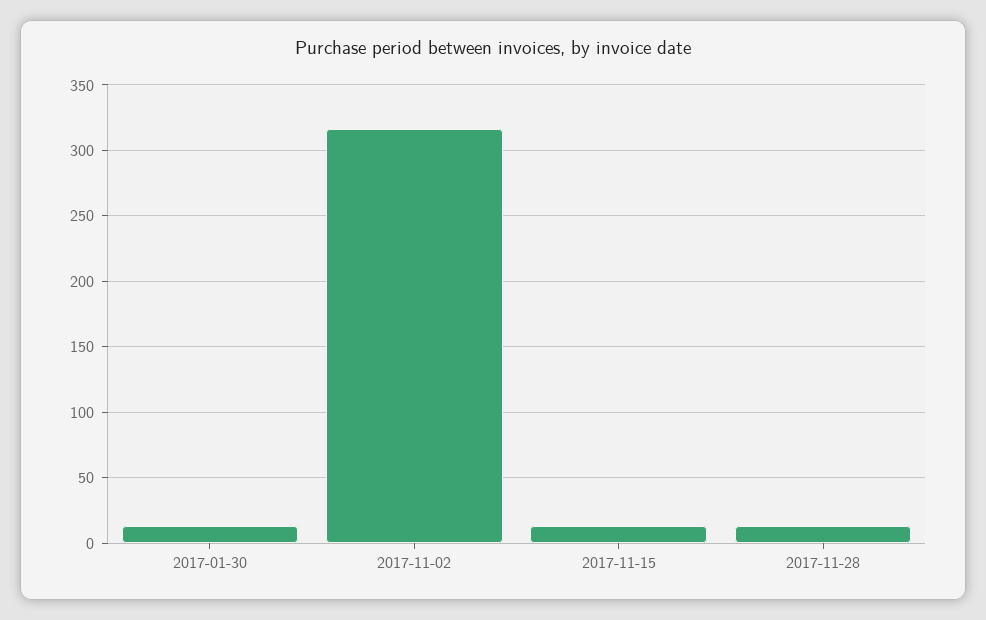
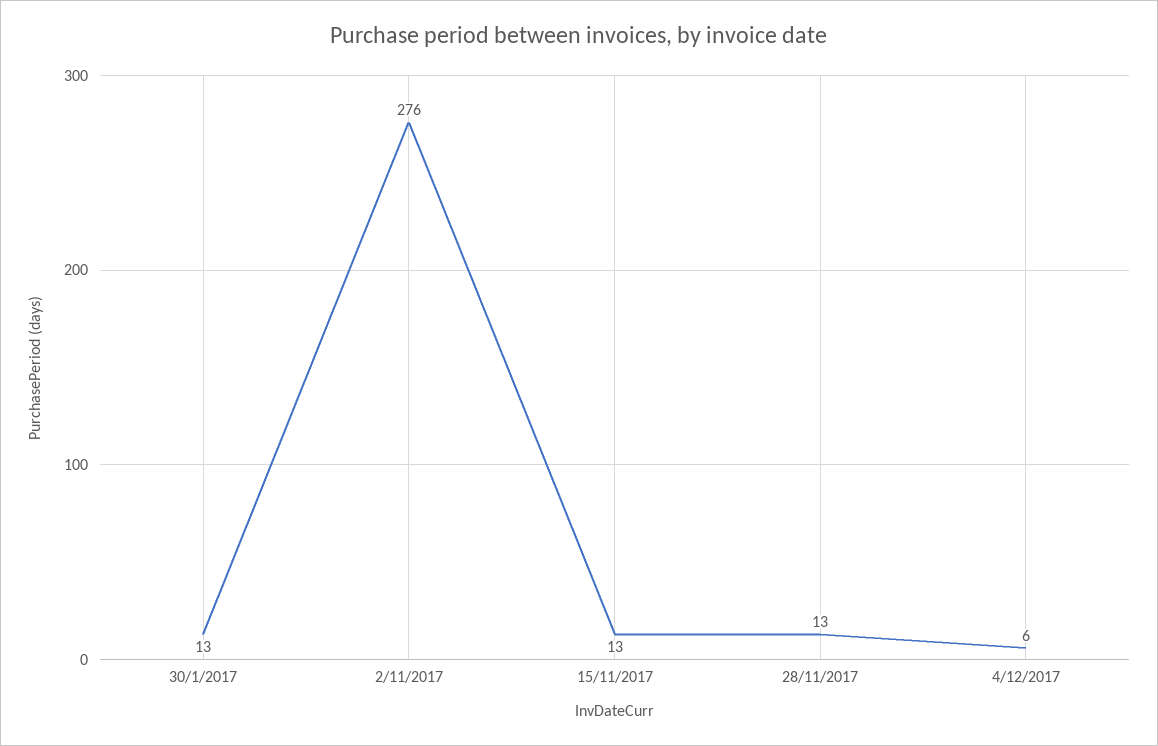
2017-11-02: 315 -> 276
4/12/2017: none -> 6

